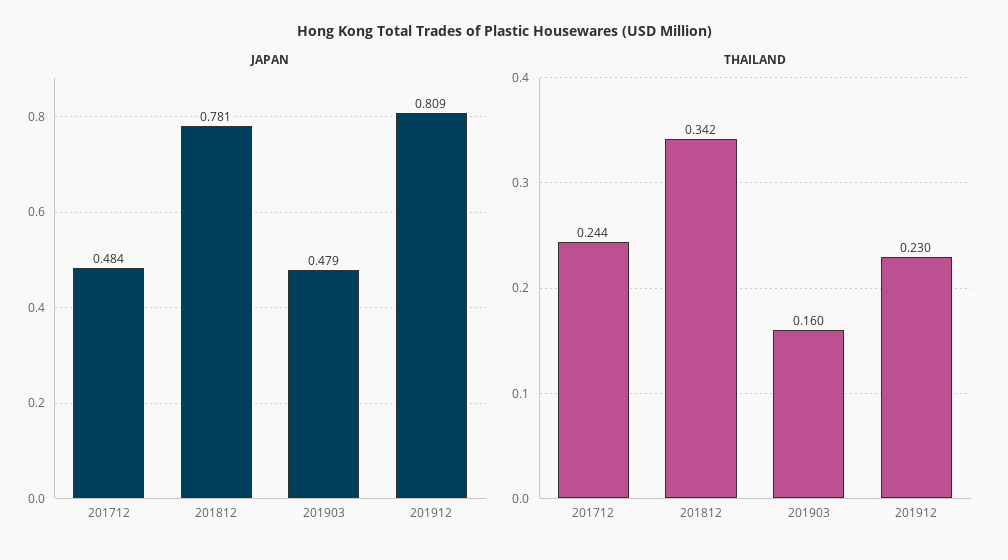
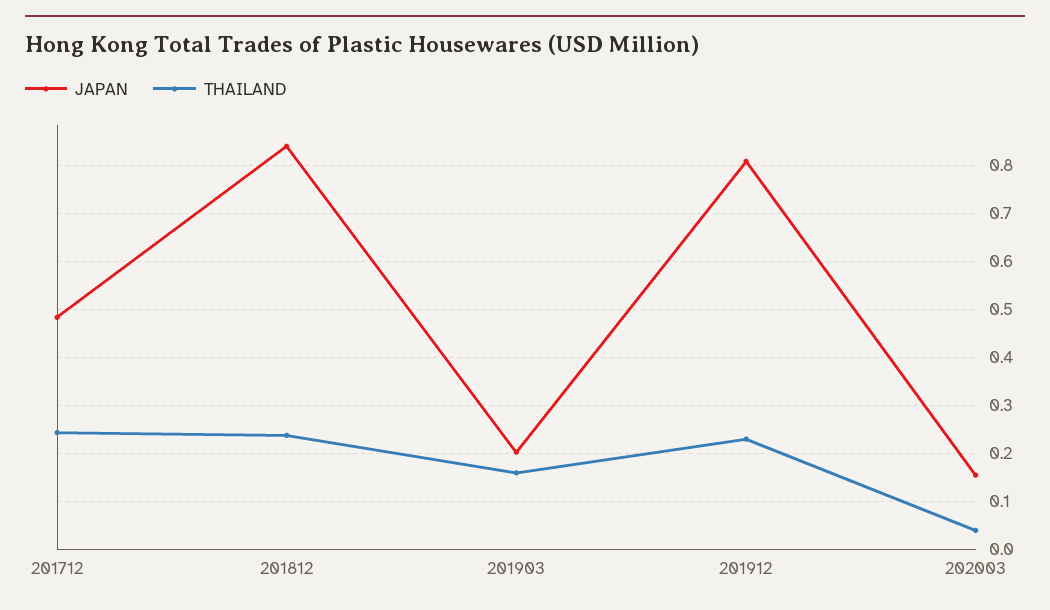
JAPAN, 201812: 0.781 -> 0.84
JAPAN, 201903: 0.479 -> 0.2
THAILAND, 201812: 0.342 -> 0.24
JAPAN, 202003: none -> 0.16
THAILAND, 202003: none -> 0.04

